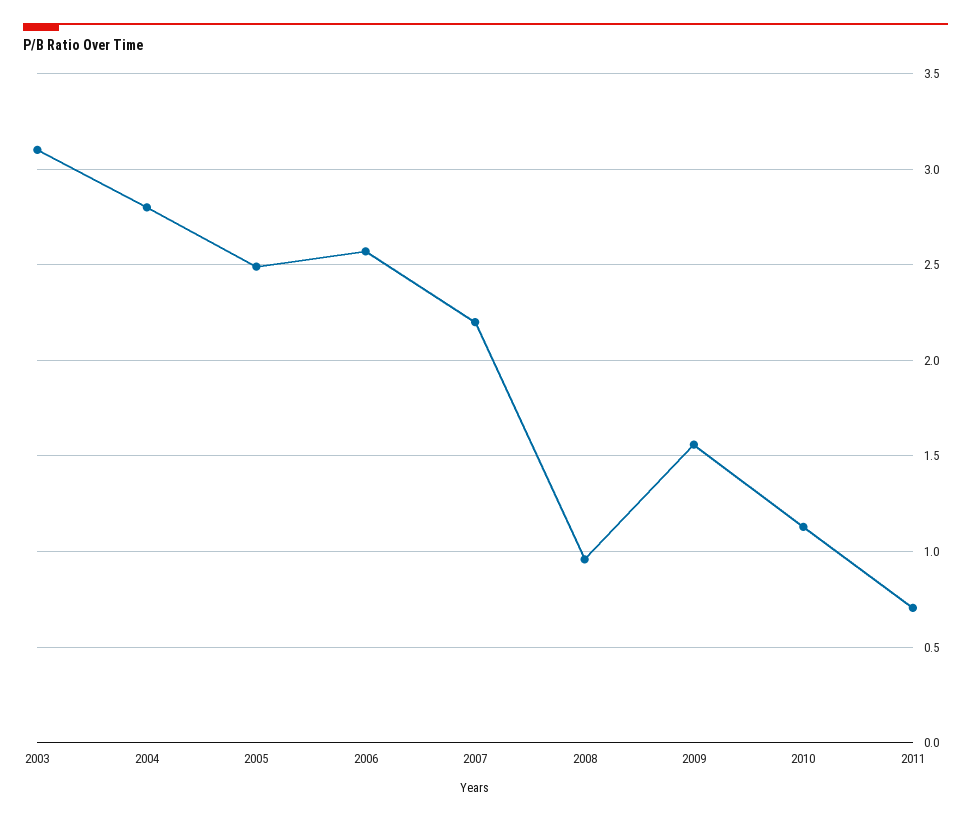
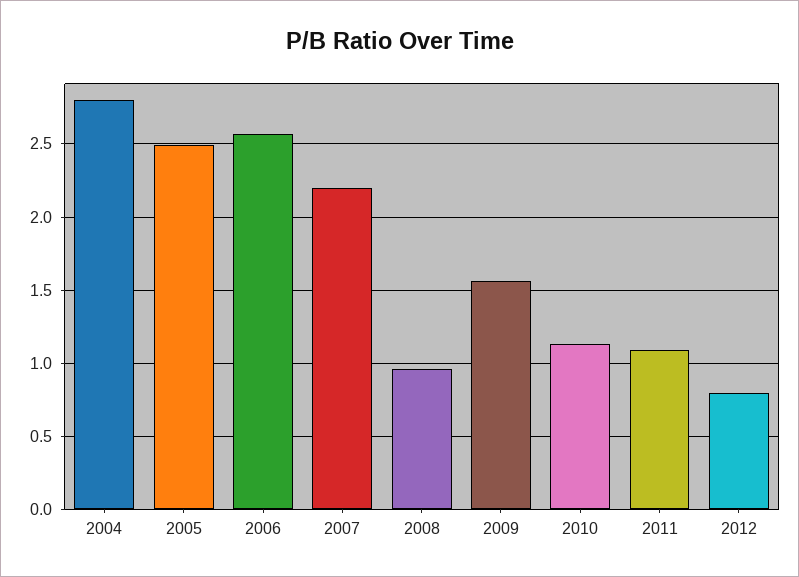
2003: 3.1 -> none
2011: 0.7 -> 1.1
2012: none -> 0.8

